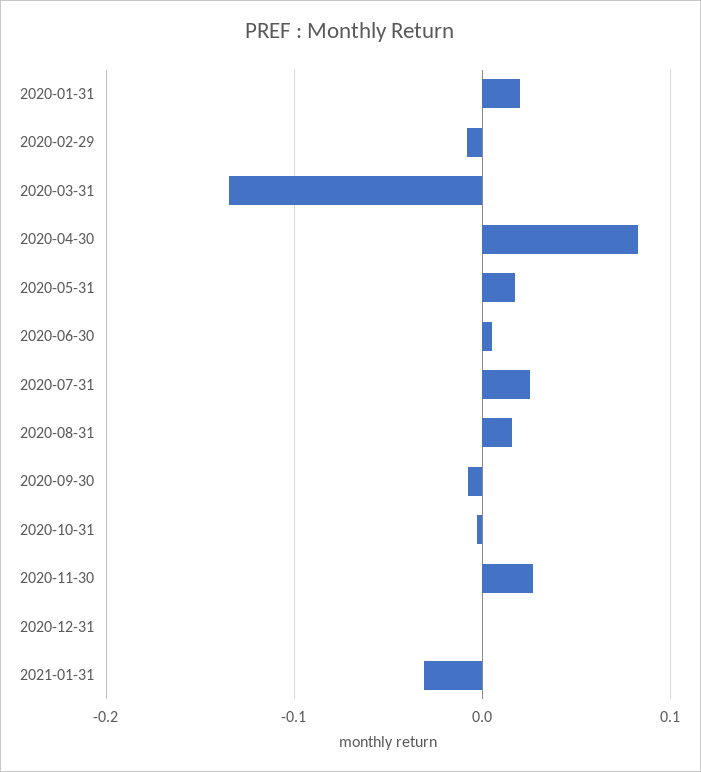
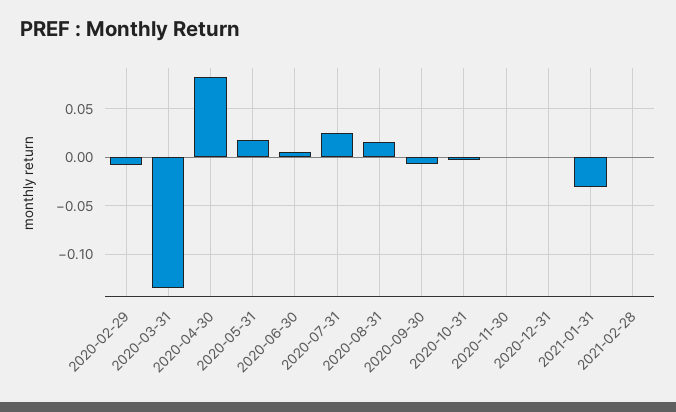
2020-01-31: 0.02 -> none
2020-11-30: 0.03 -> 0
2021-02-28: none -> 0

